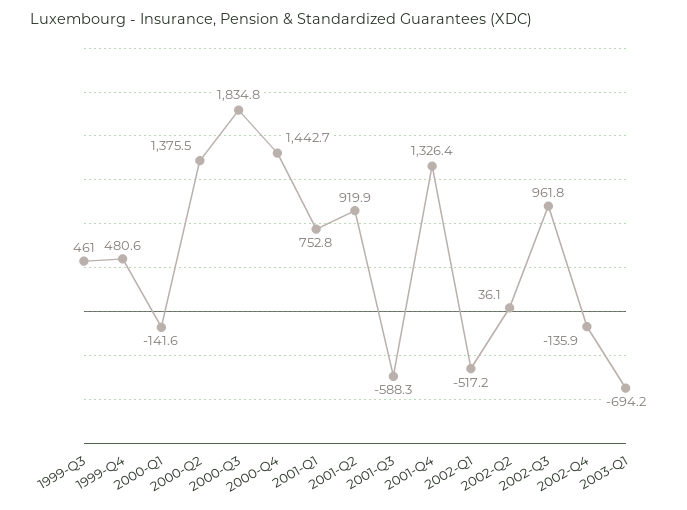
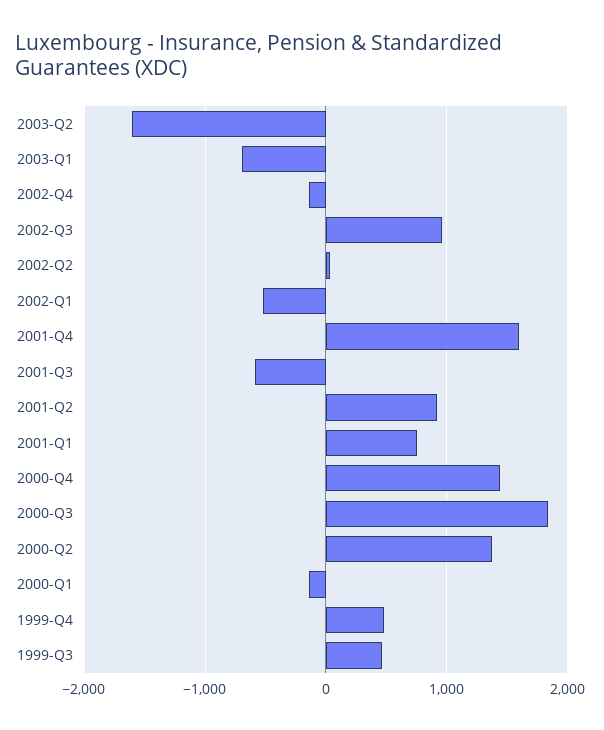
2001-Q4: 1326.4 -> 1600
2003-Q2: none -> -1600

